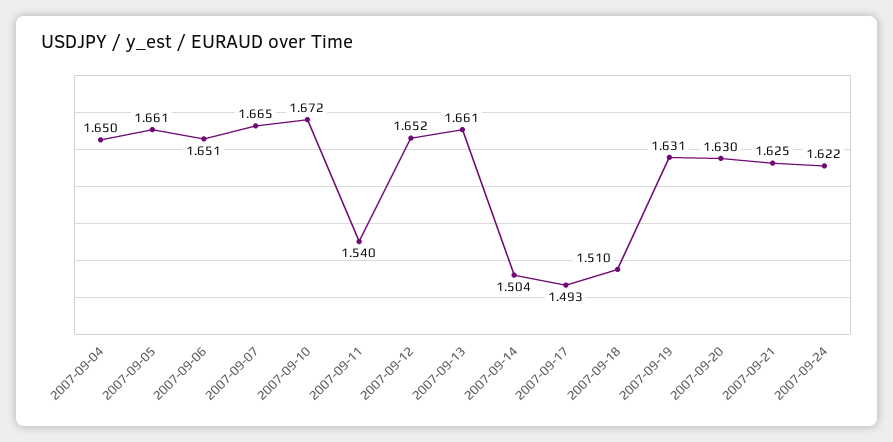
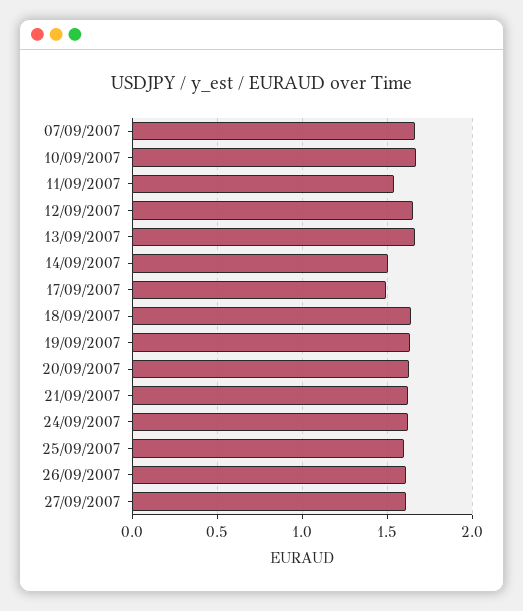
2007-09-04: 1.65 -> none
2007-09-05: 1.661 -> none
2007-09-06: 1.651 -> none
2007-09-18: 1.51 -> 1.65
25/09/2007: none -> 1.6
26/09/2007: none -> 1.6
27/09/2007: none -> 1.6

